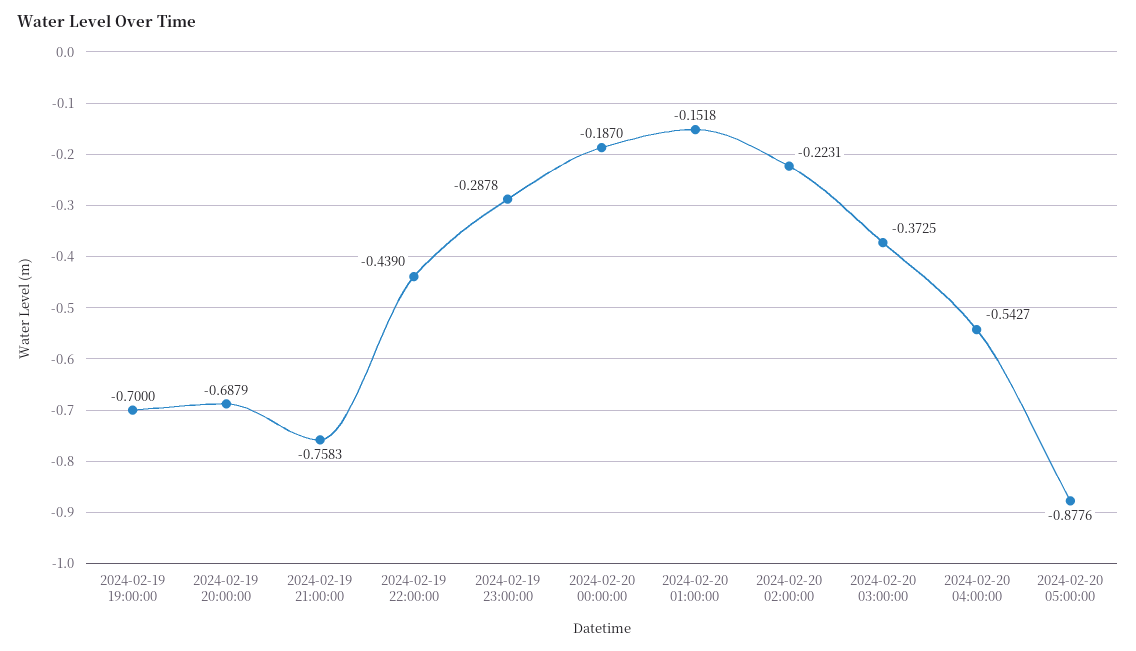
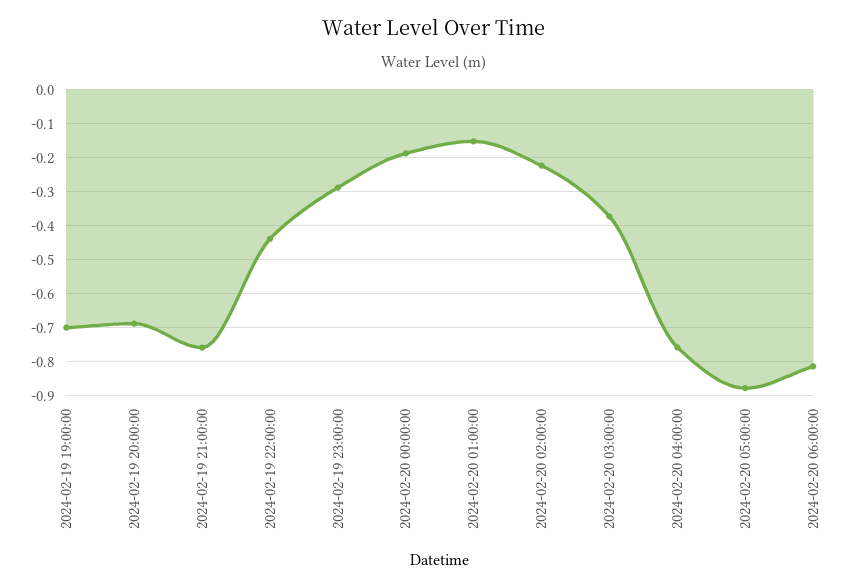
2024-02-20 04:00:00: -0.5427 -> -0.76
2024-02-20 06:00:00: none -> -0.82

